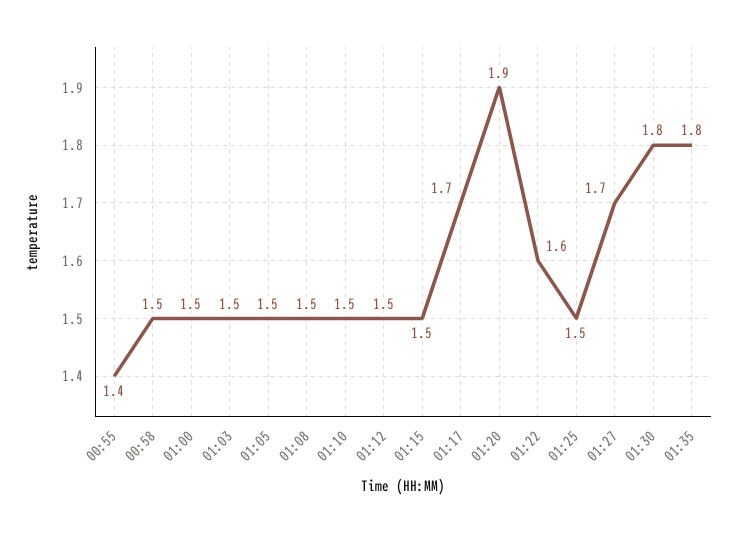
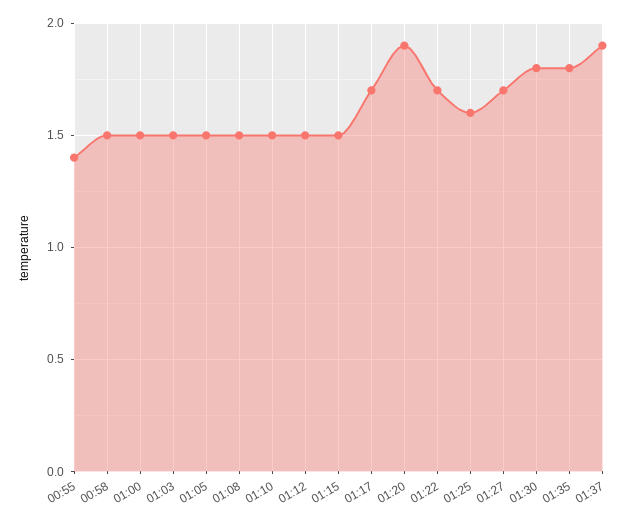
01:22: 1.6 -> 1.7
01:25: 1.5 -> 1.6
01:37: none -> 1.9

